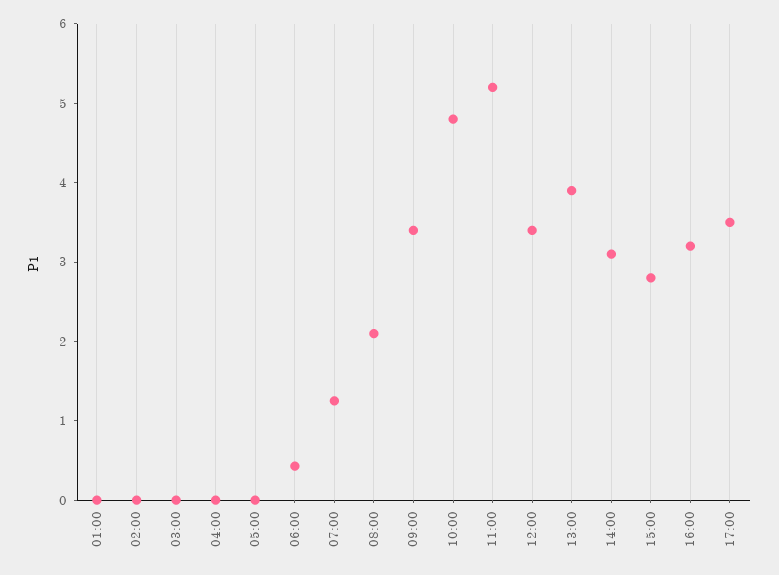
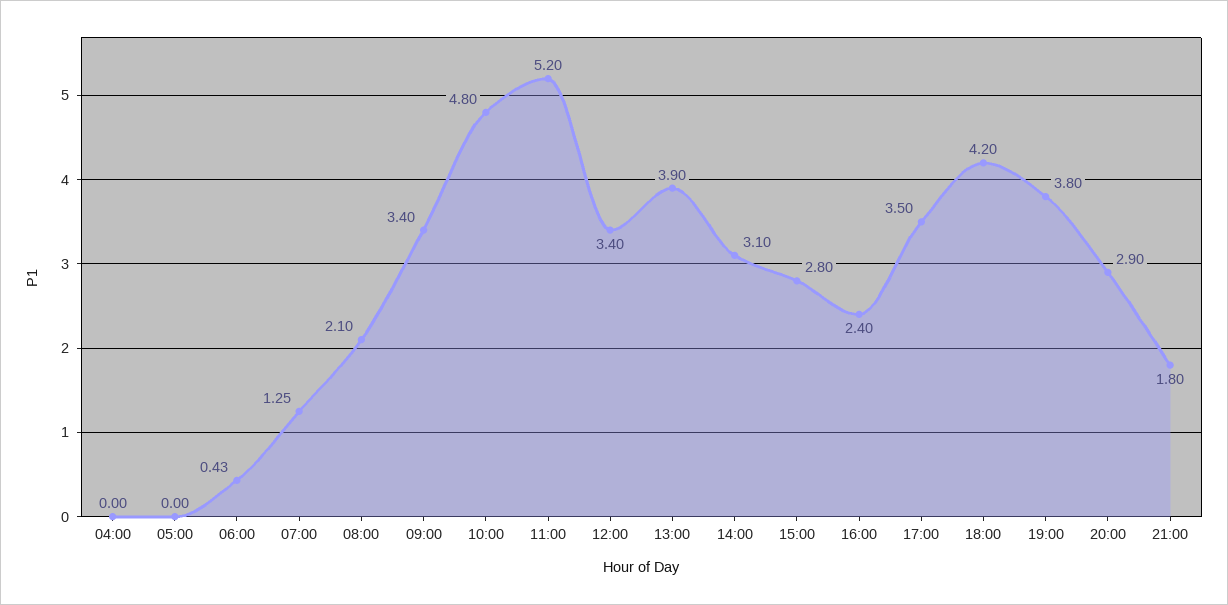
01:00: 0 -> none
02:00: 0 -> none
03:00: 0 -> none
16:00: 3.2 -> 2.4
18:00: none -> 4.2
19:00: none -> 3.8
20:00: none -> 2.9
21:00: none -> 1.8

